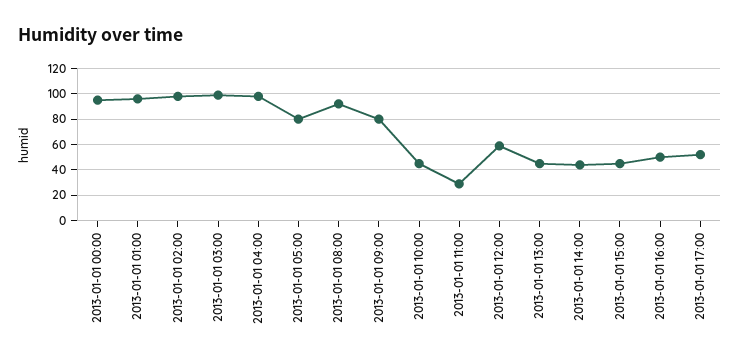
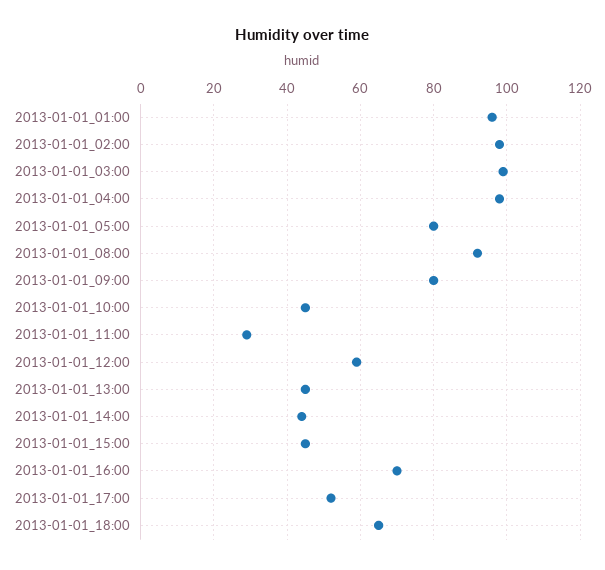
2013-01-01 00:00: 95 -> none
2013-01-01 16:00: 50 -> 70
2013-01-01_18:00: none -> 65

